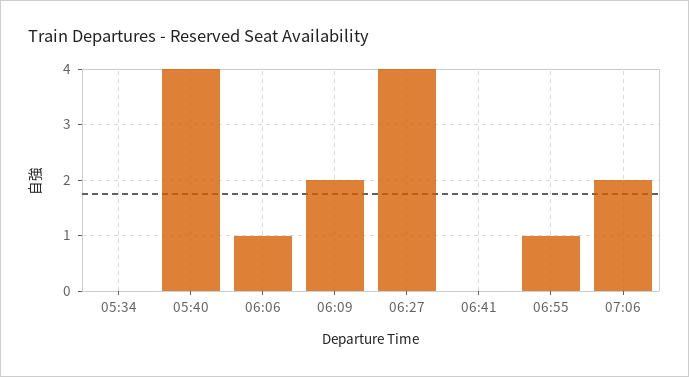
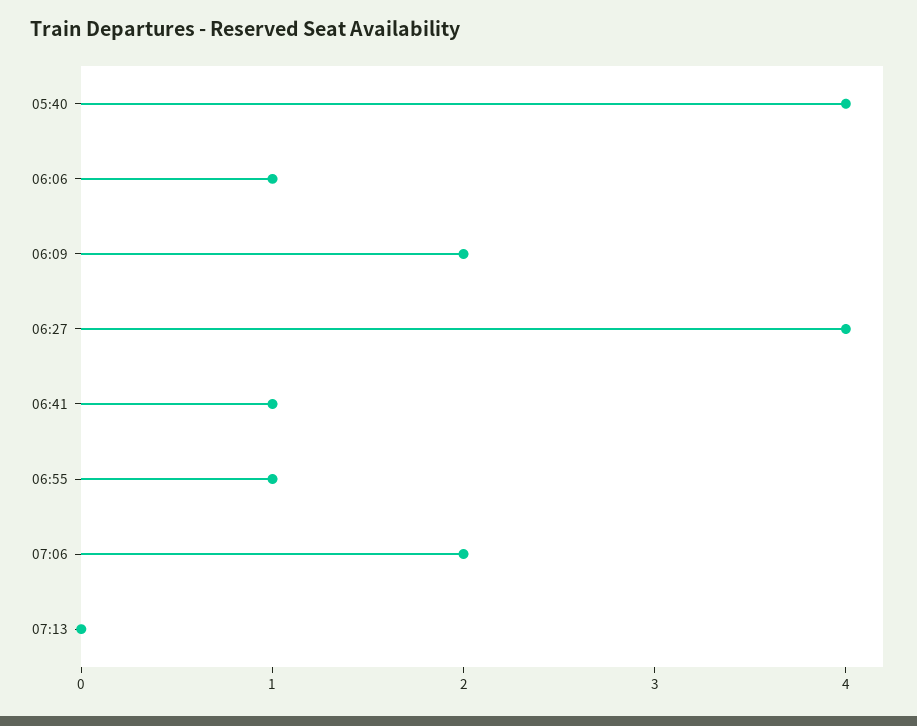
05:34: 0 -> none
06:41: 0 -> 1
07:13: none -> 0

